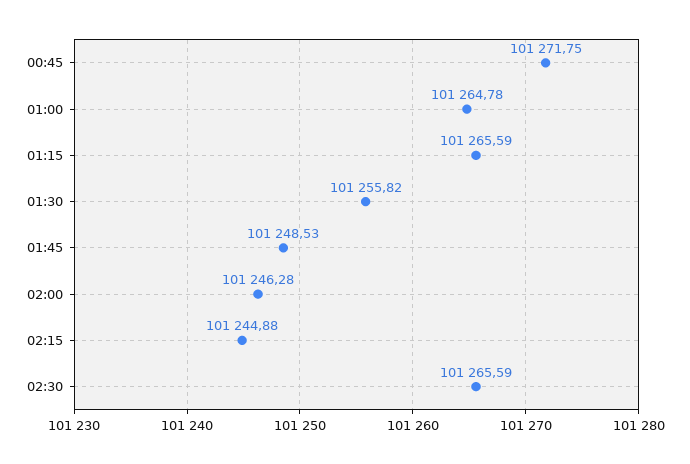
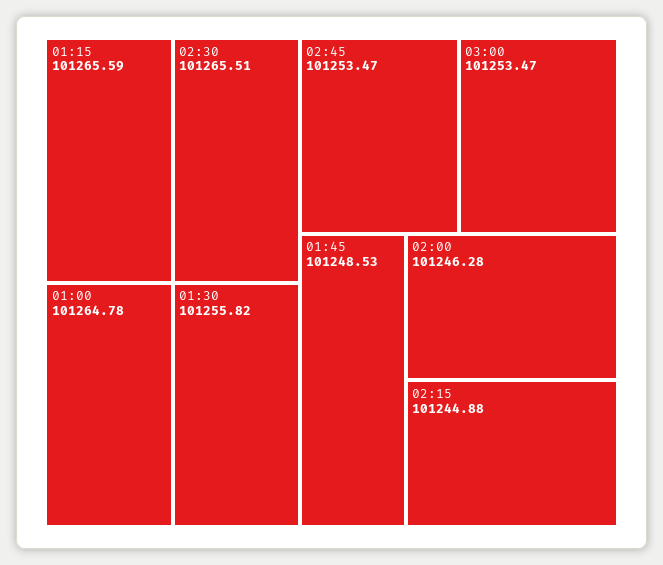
00:45: 101271.75 -> none
02:30: 101265.59 -> 101265.51
02:45: none -> 101253.47
03:00: none -> 101253.47

